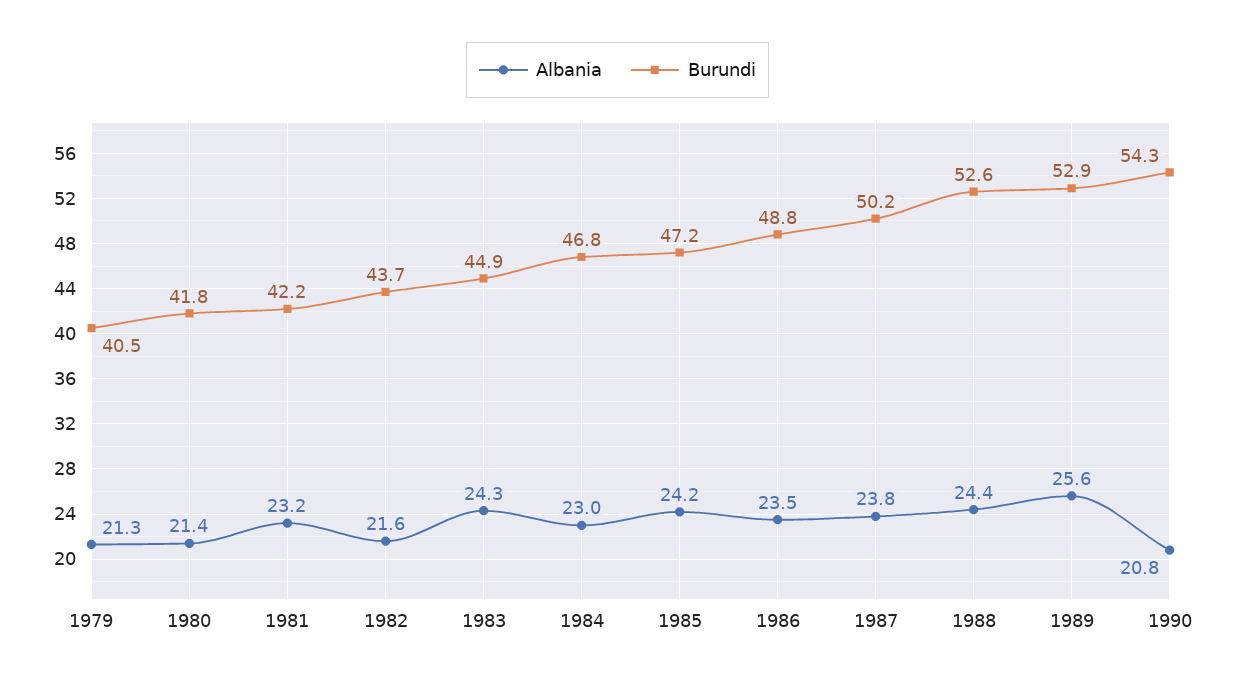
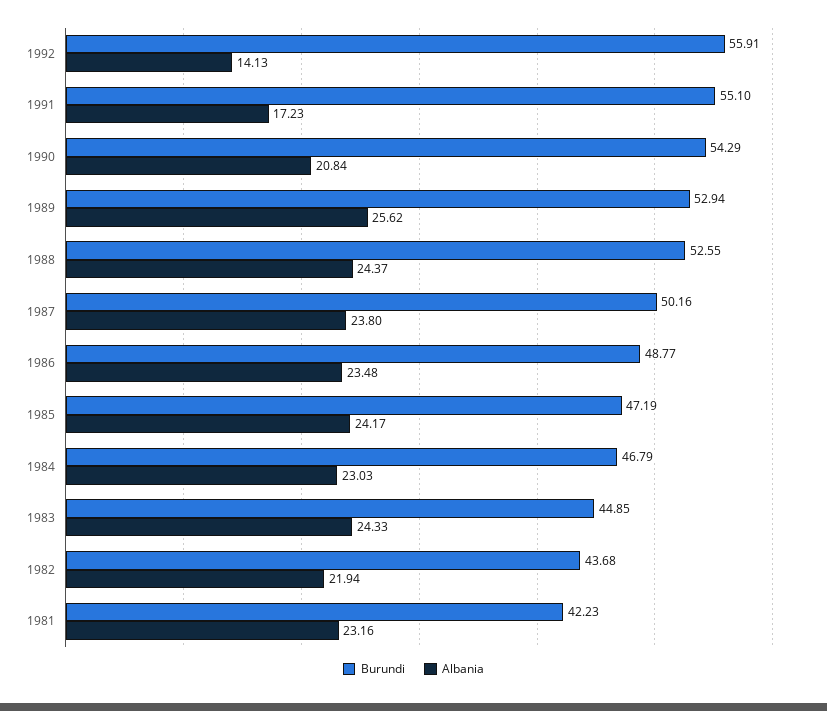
Albania, 1979: 21.3 -> none
Burundi, 1979: 40.5 -> none
Albania, 1980: 21.4 -> none
Burundi, 1980: 41.8 -> none
Albania, 1982: 21.6 -> 21.94
Burundi, 1992: none -> 55.91
Albania, 1992: none -> 14.13
Burundi, 1991: none -> 55.1
Albania, 1991: none -> 17.23

